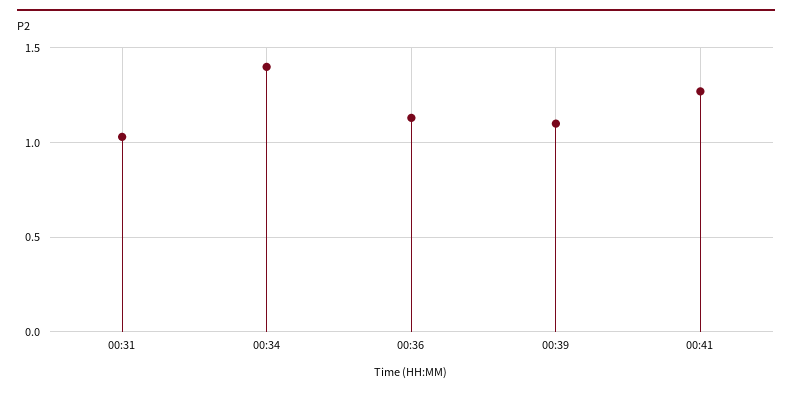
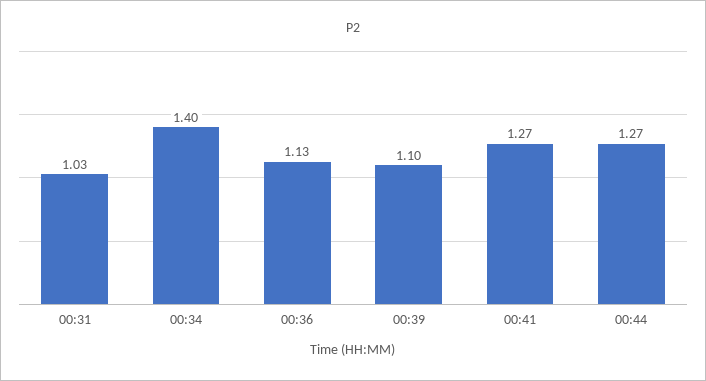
00:44: none -> 1.27

